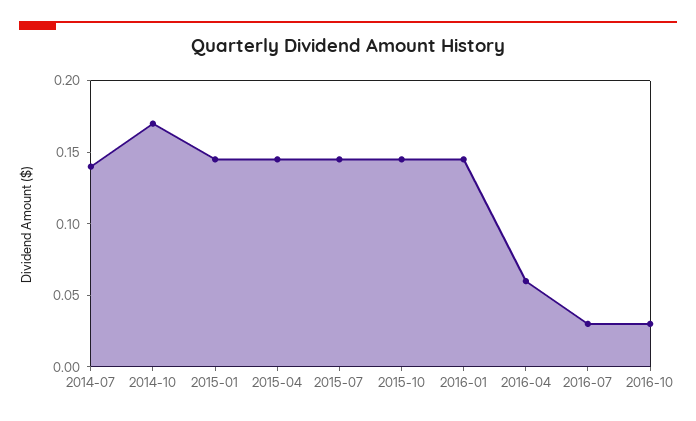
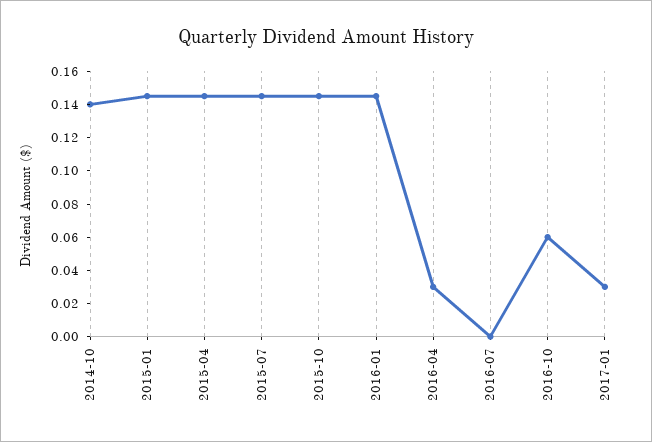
2014-07: 0.14 -> none
2014-10: 0.17 -> 0.14
2016-04: 0.06 -> 0.03
2016-07: 0.03 -> 0
2016-10: 0.03 -> 0.06
2017-01: none -> 0.03

